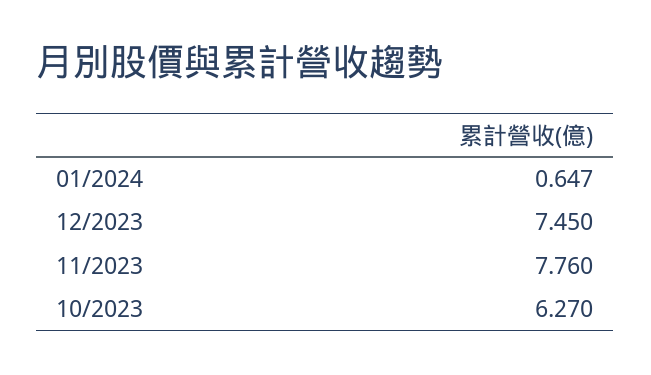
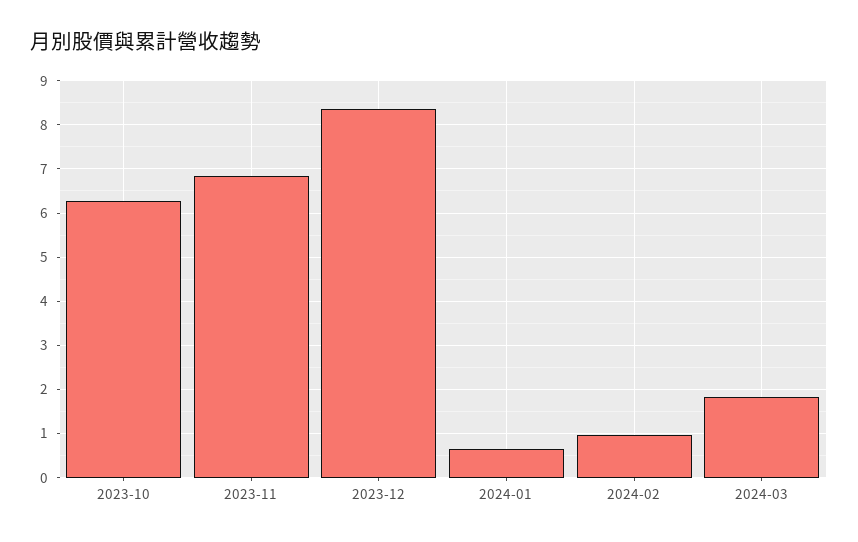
12/2023: 7.45 -> 8.4
11/2023: 7.76 -> 6.8
2024-02: none -> 1
2024-03: none -> 1.8

